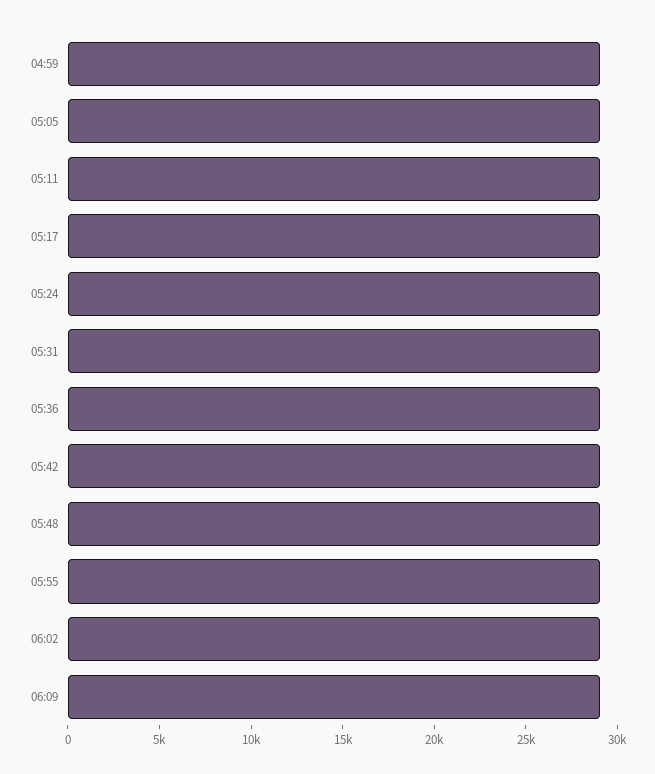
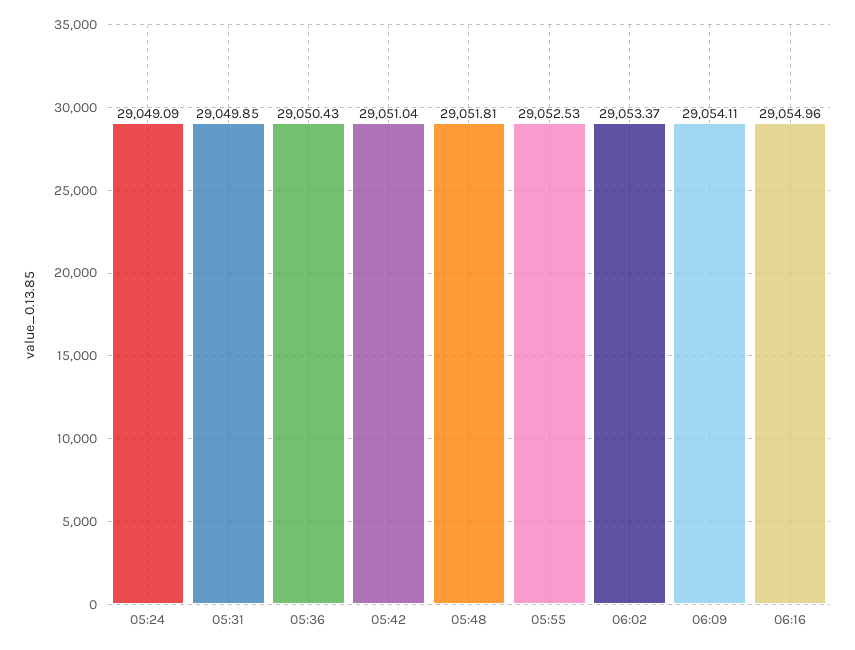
04:59: 29000 -> none
05:05: 29000 -> none
05:11: 29000 -> none
05:17: 29000 -> none
06:16: none -> 29054.96

